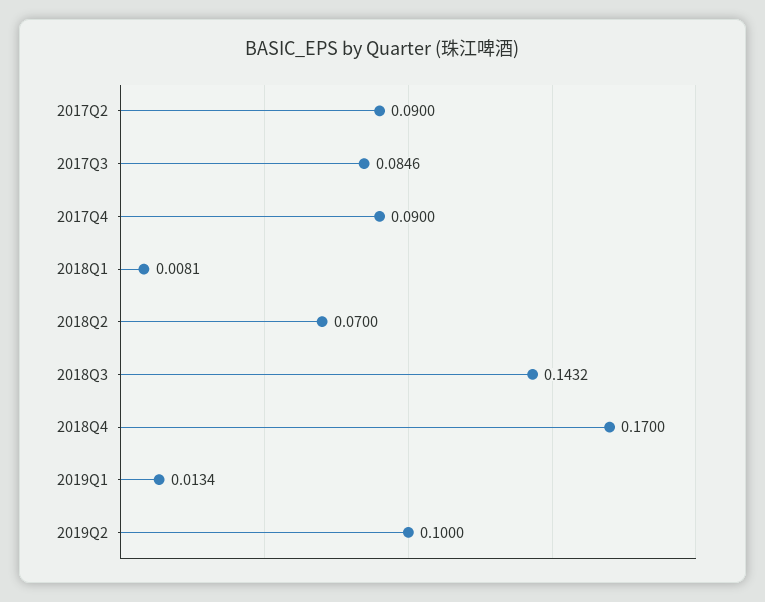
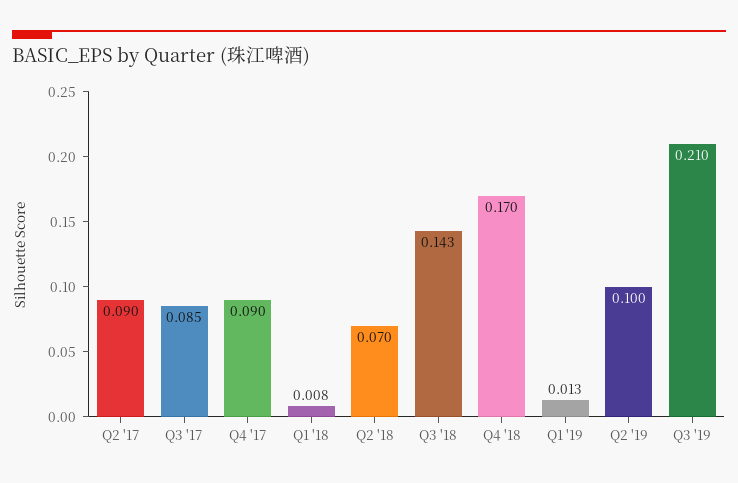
Q3 '19: none -> 0.21

